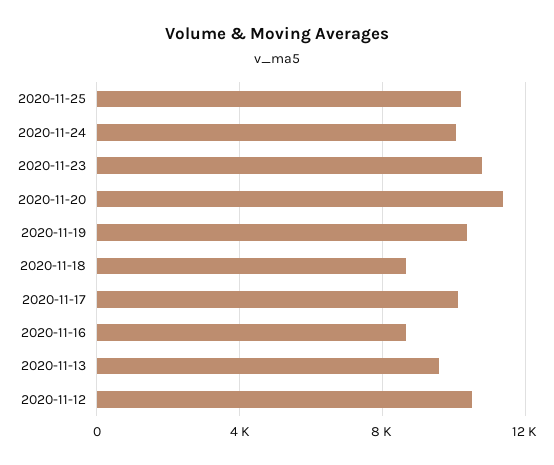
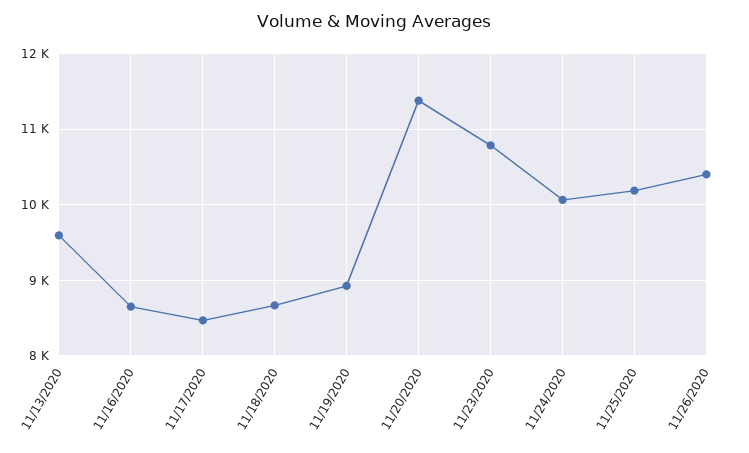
2020-11-19: 10500 -> 8900
2020-11-17: 10000 -> 8500
2020-11-12: 10500 -> none
11/26/2020: none -> 10400

